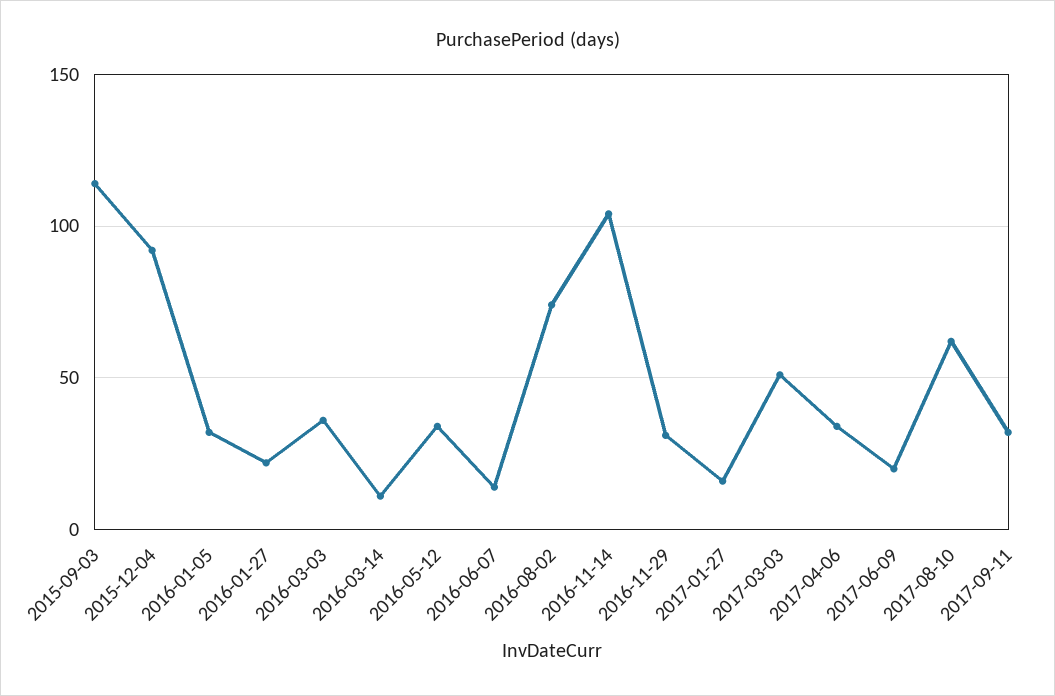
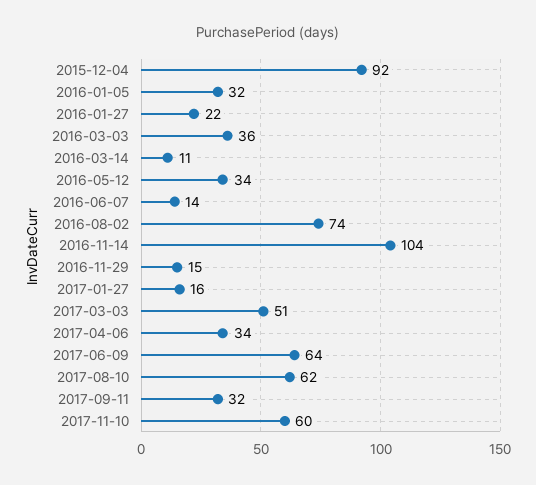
2015-09-03: 115 -> none
2016-11-29: 30 -> 15
2017-06-09: 20 -> 64
2017-11-10: none -> 60

